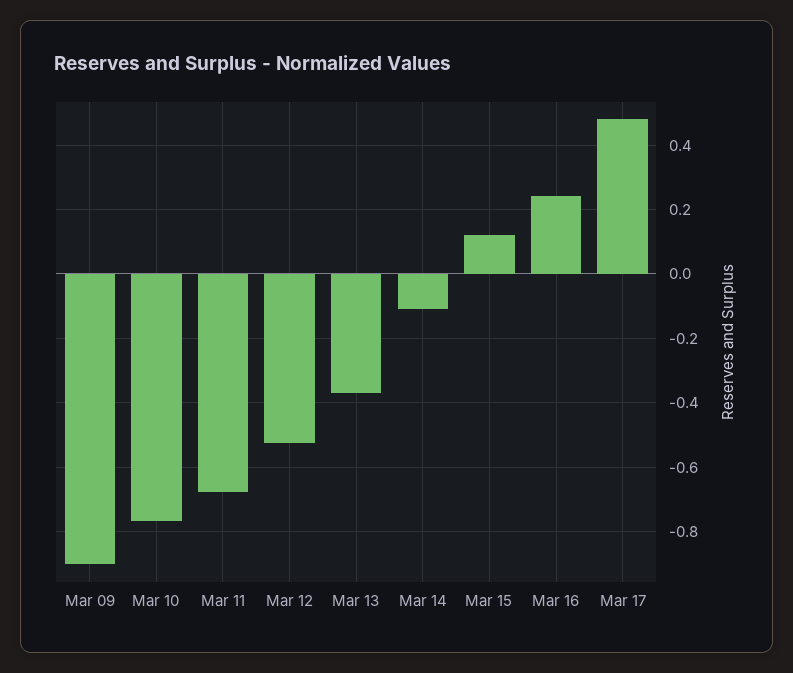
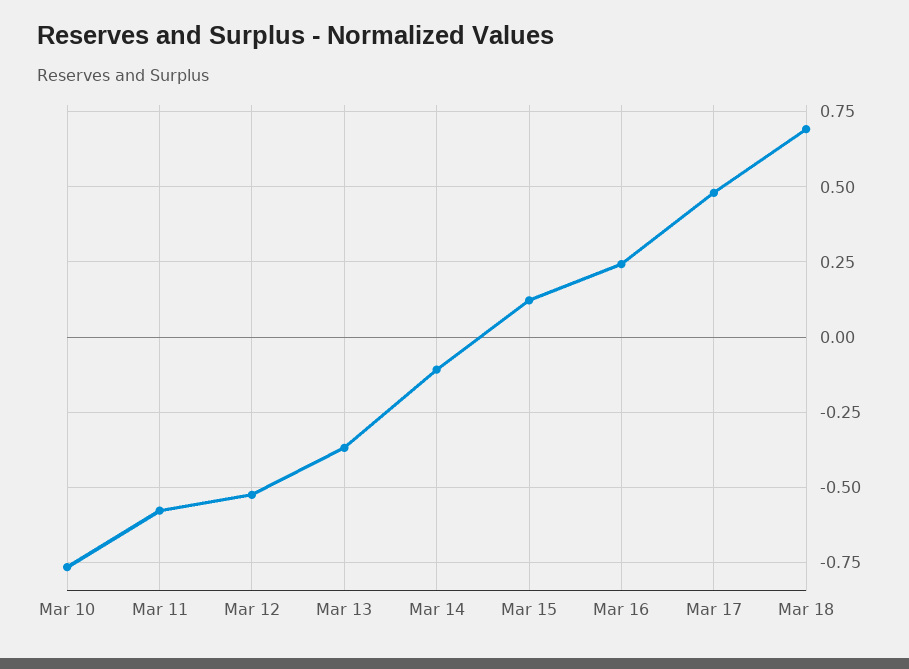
Mar 09: -0.9 -> none
Mar 11: -0.68 -> -0.575
Mar 18: none -> 0.7

